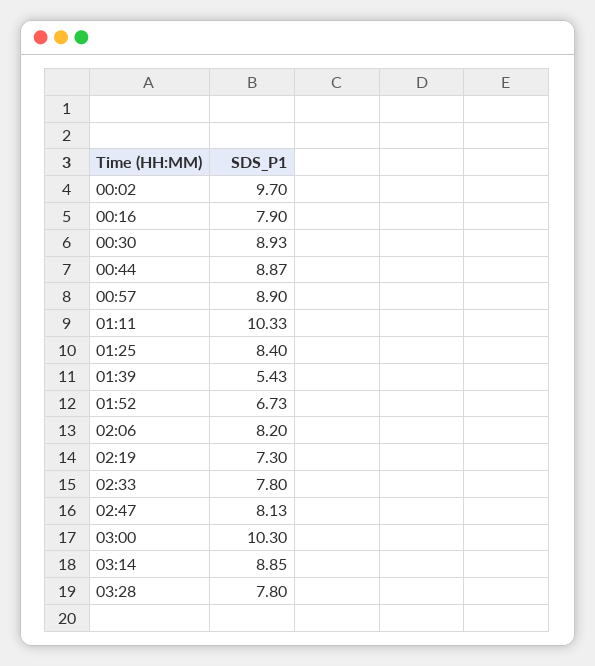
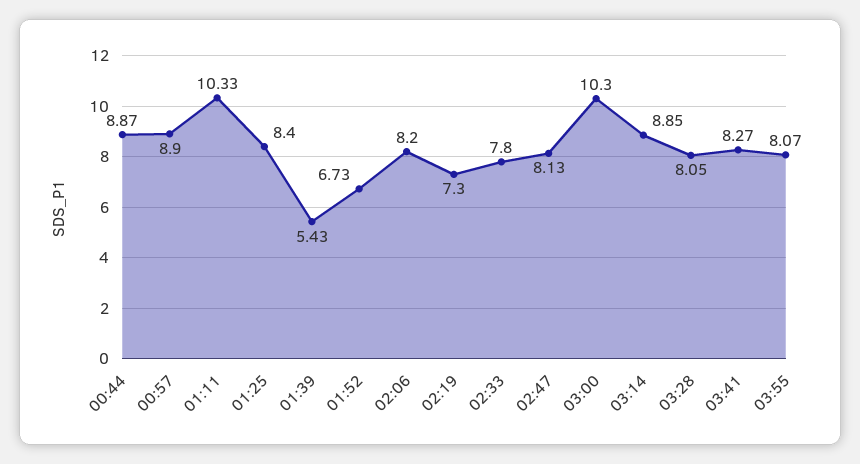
00:02: 9.7 -> none
00:16: 7.9 -> none
00:30: 8.93 -> none
03:28: 7.8 -> 8.05
03:41: none -> 8.27
03:55: none -> 8.07

